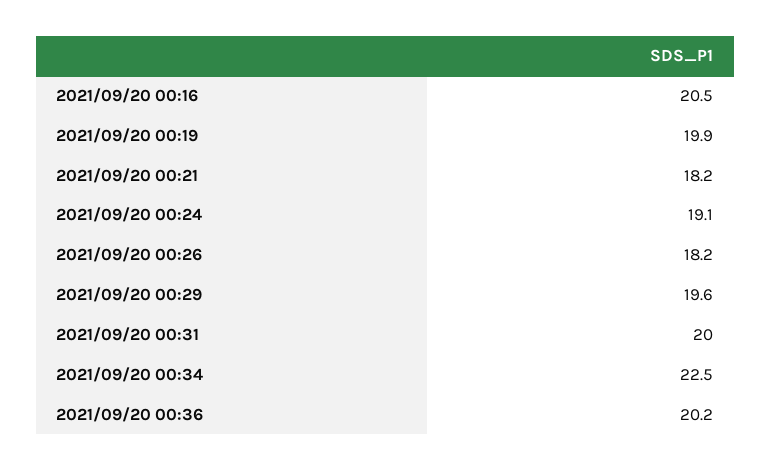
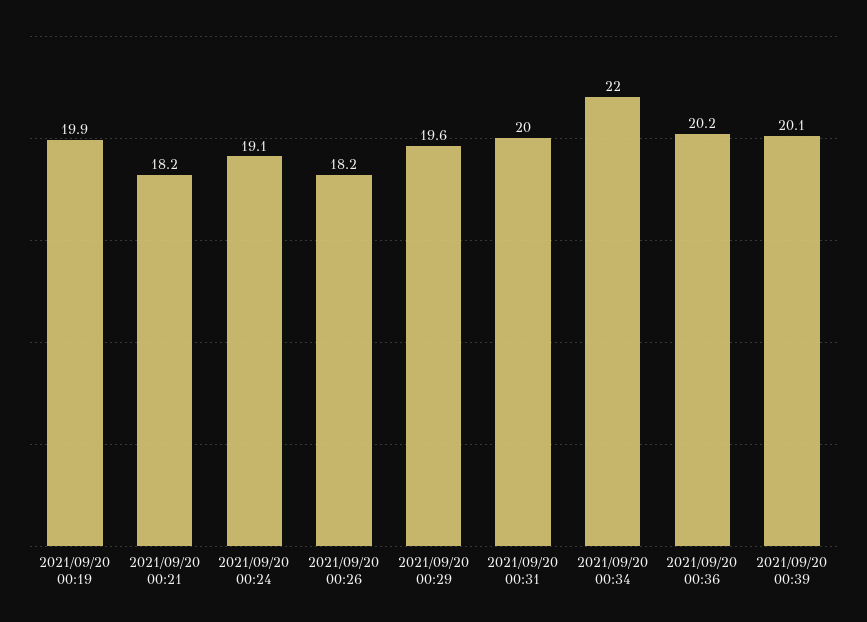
2021/09/20 00:16: 20.5 -> none
2021/09/20 00:34: 22.5 -> 22
2021/09/20 00:39: none -> 20.1

